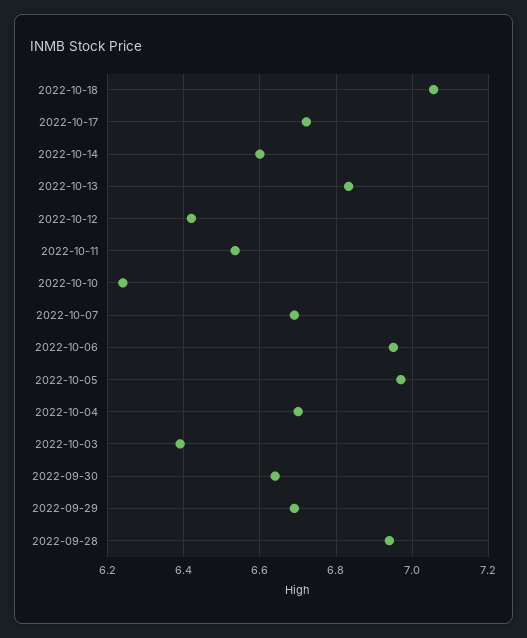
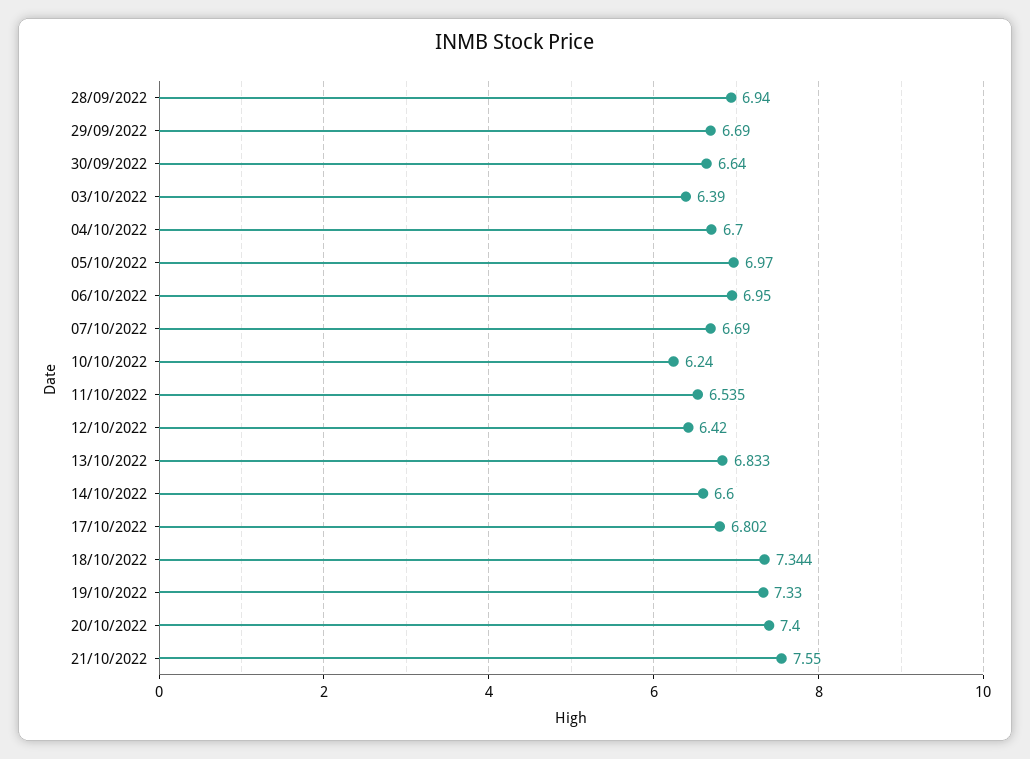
2022-10-18: 7.06 -> 7.344
2022-10-17: 6.72 -> 6.802
19/10/2022: none -> 7.33
20/10/2022: none -> 7.4
21/10/2022: none -> 7.55

